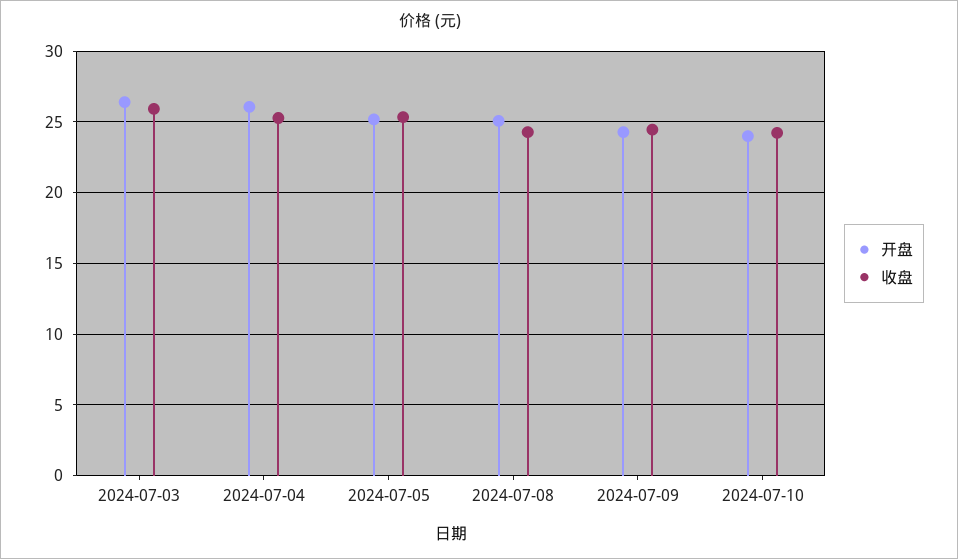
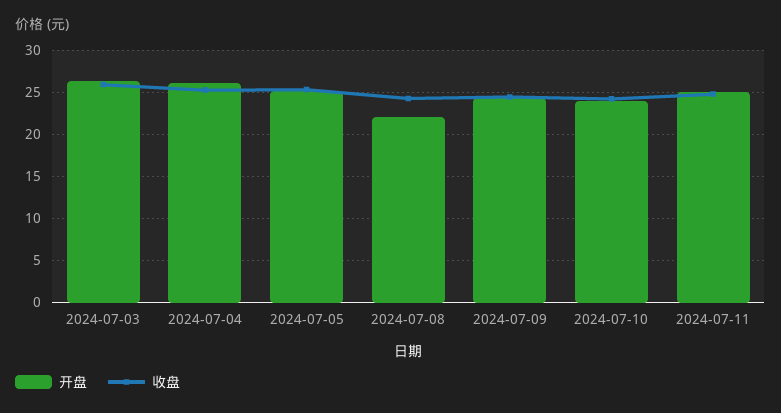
开盘, 2024-07-08: 25 -> 22
开盘, 2024-07-11: none -> 25
收盘, 2024-07-11: none -> 25

